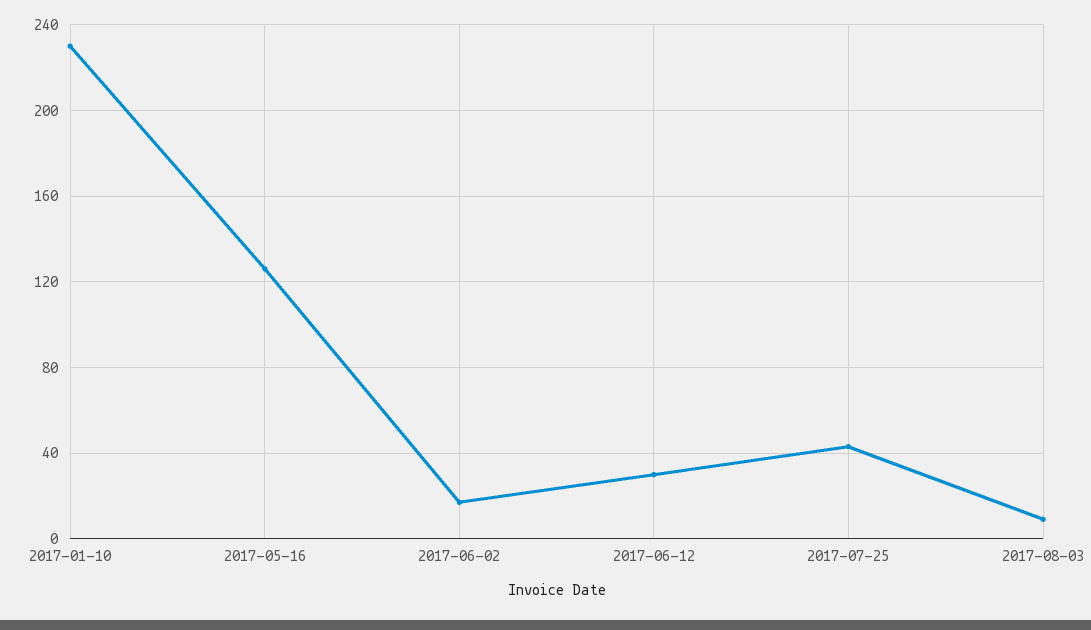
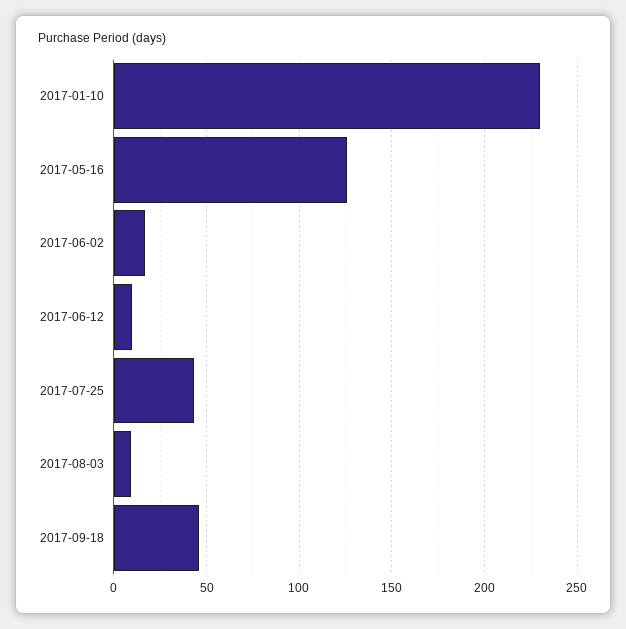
2017-06-12: 30 -> 10
2017-09-18: none -> 45

